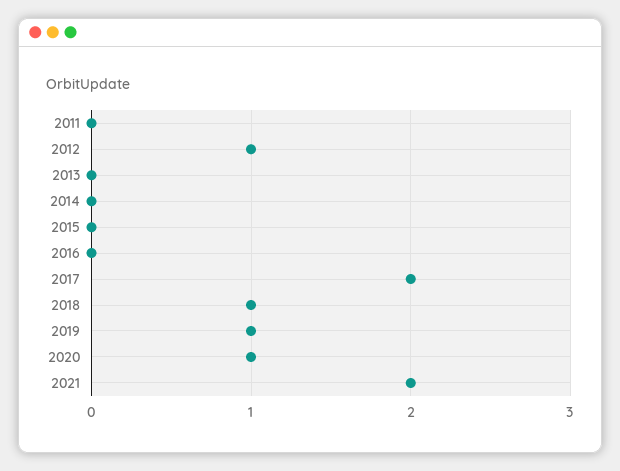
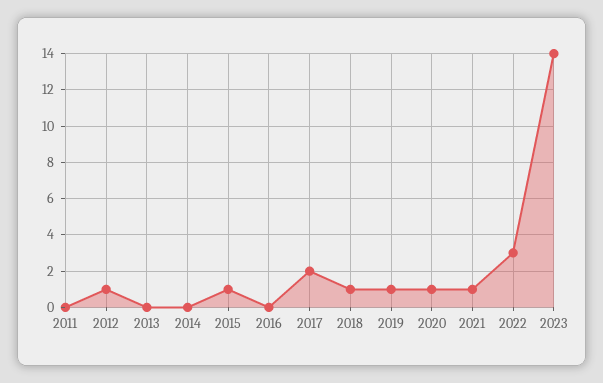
2015: 0 -> 1
2021: 2 -> 1
2022: none -> 3
2023: none -> 14

